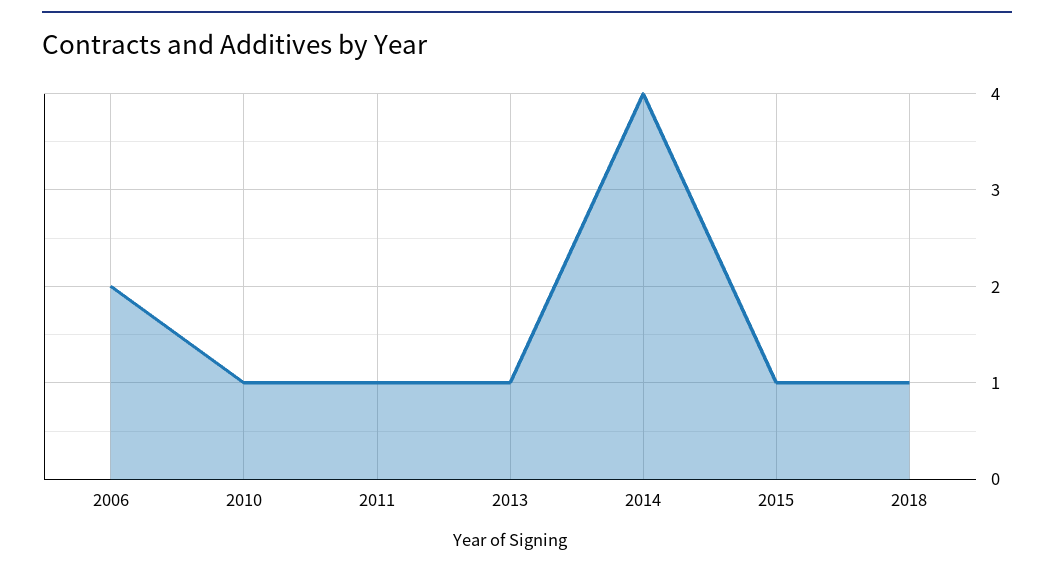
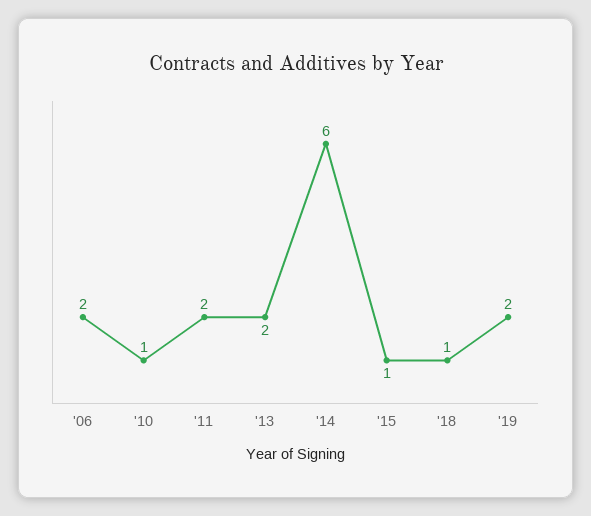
2011: 1 -> 2
2013: 1 -> 2
2014: 4 -> 6
'19: none -> 2

